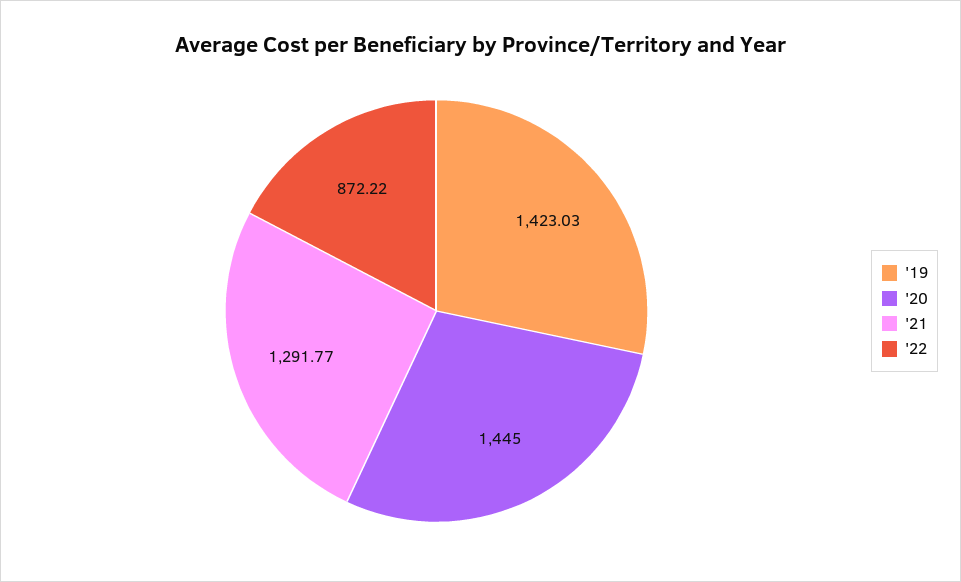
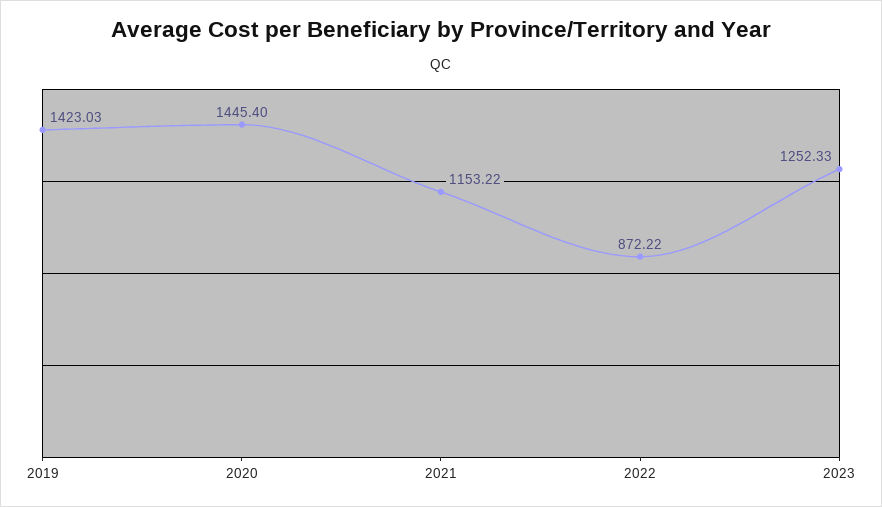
'20: 1445 -> 1445.4
'21: 1291.77 -> 1153.22
2023: none -> 1252.33

